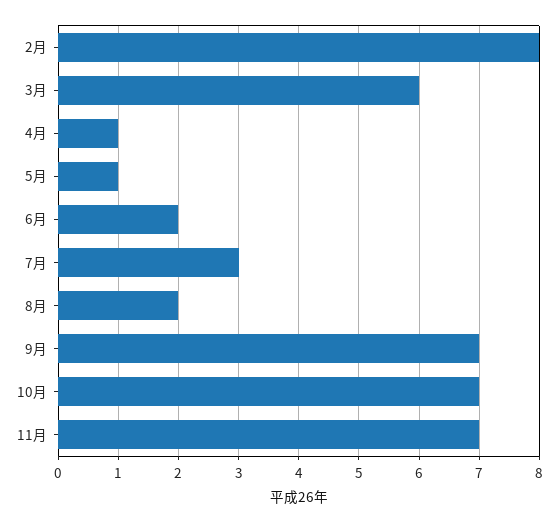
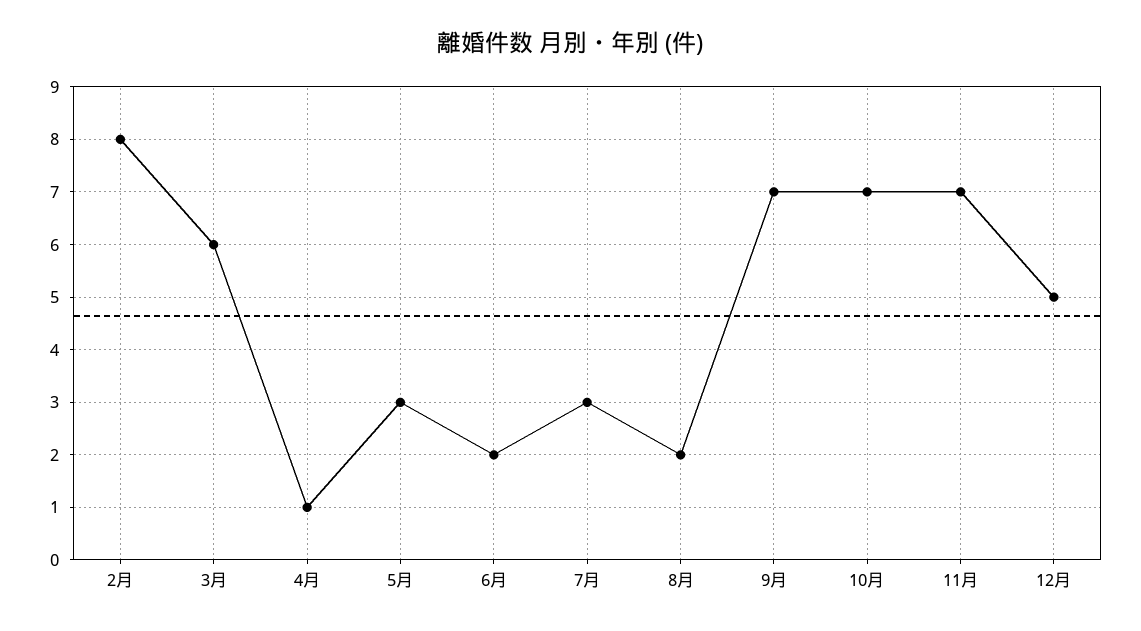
5月: 1 -> 3
12月: none -> 5

